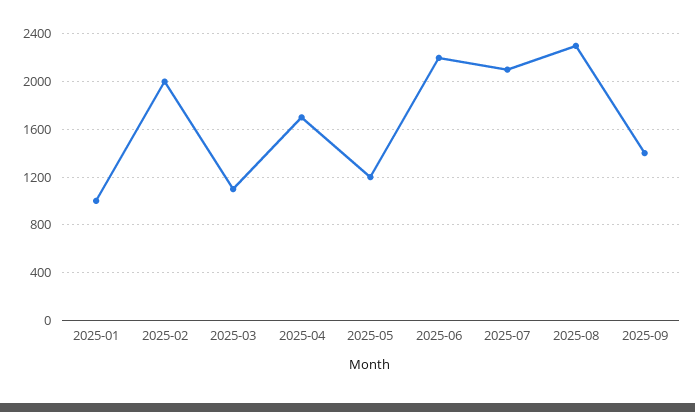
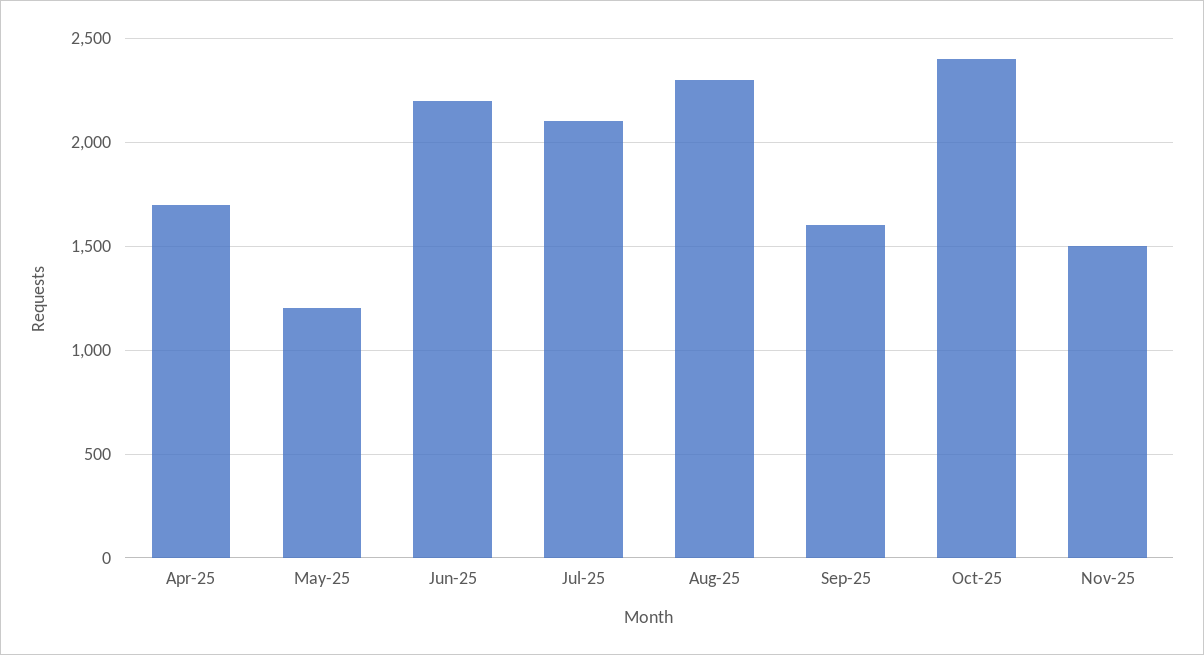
2025-01: 1000 -> none
2025-02: 2000 -> none
2025-03: 1100 -> none
2025-09: 1400 -> 1600
Oct-25: none -> 2400
Nov-25: none -> 1500

